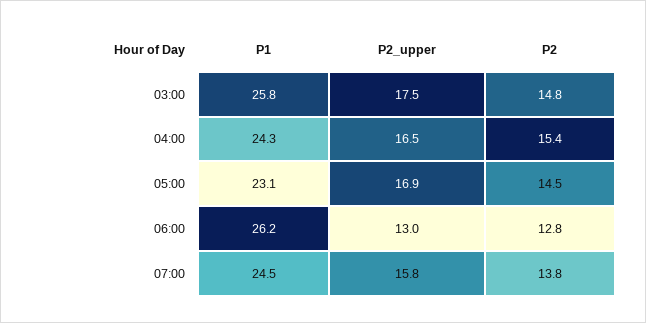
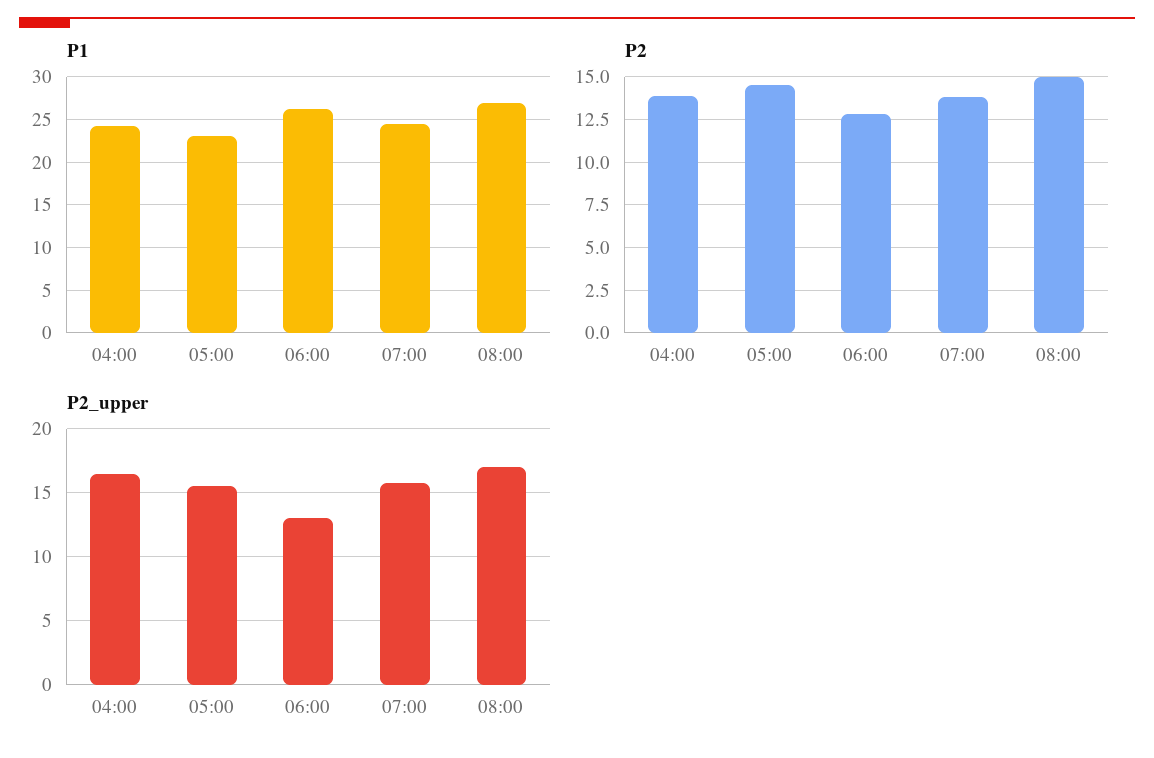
P1, 03:00: 25.8 -> none
P2_upper, 03:00: 17.5 -> none
P2, 03:00: 14.8 -> none
P2, 04:00: 15.4 -> 14
P2_upper, 05:00: 16.9 -> 15.5
P1, 08:00: none -> 27
P2, 08:00: none -> 15
P2_upper, 08:00: none -> 17

